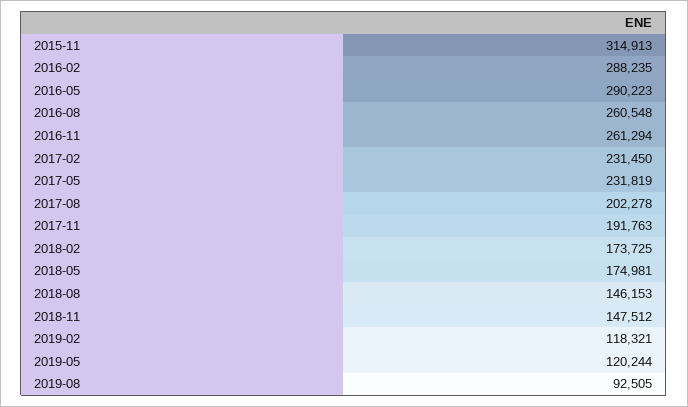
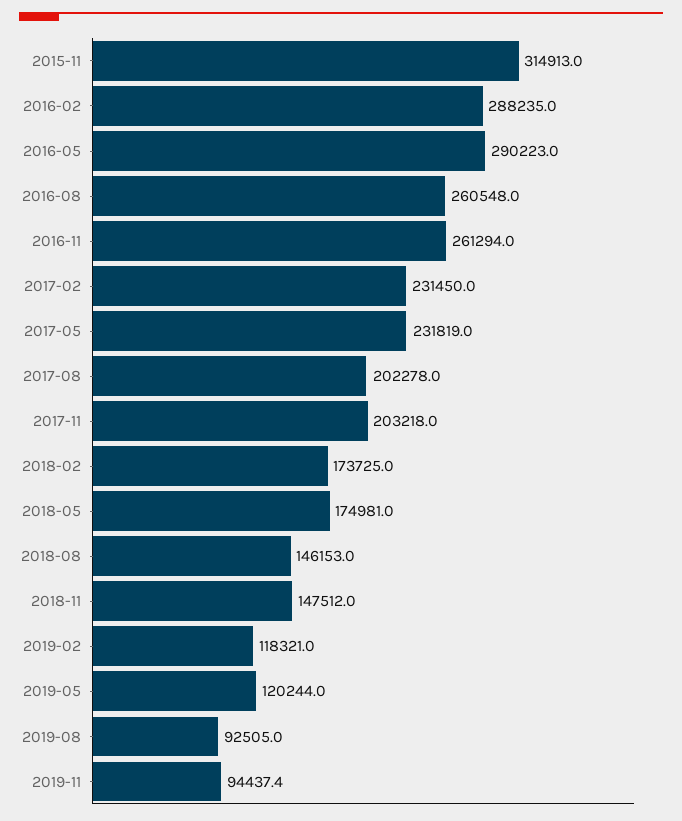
2017-11: 191763 -> 203218
2019-11: none -> 94437.4

